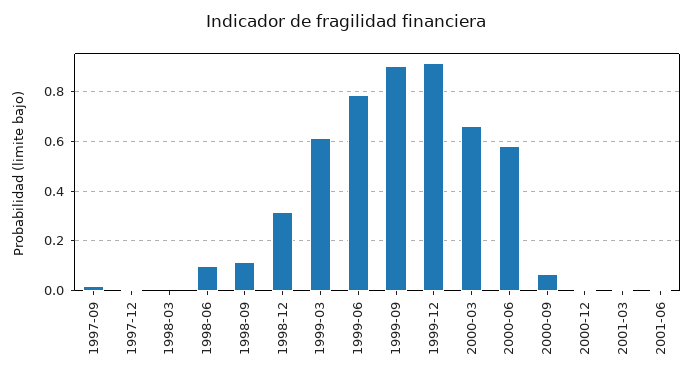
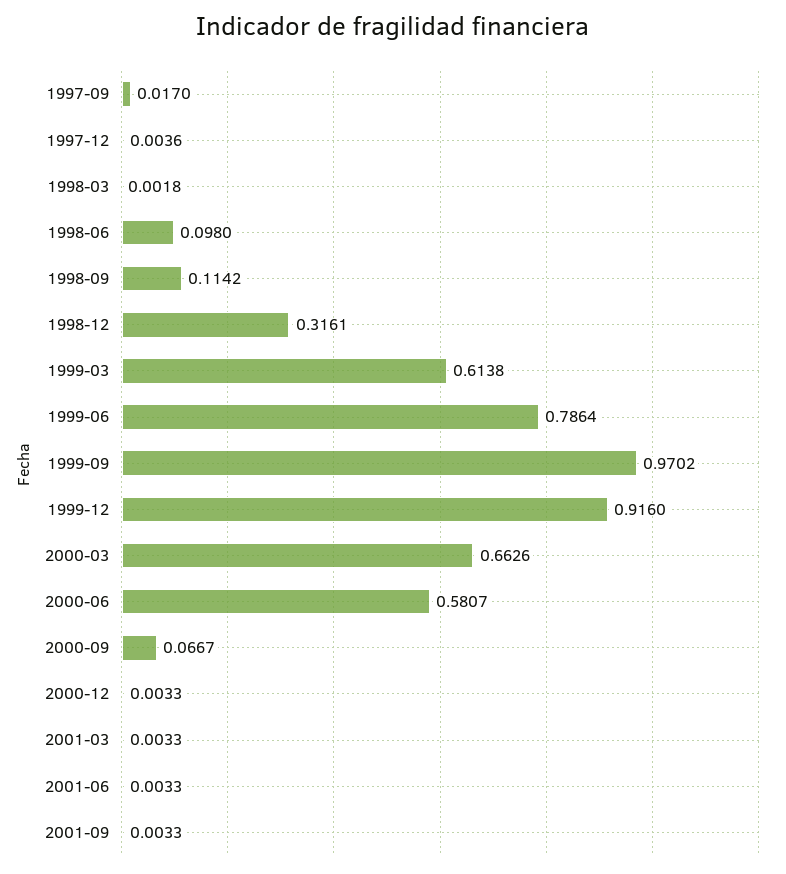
1999-09: 0.9 -> 0.9702
2001-09: none -> 0.0033

